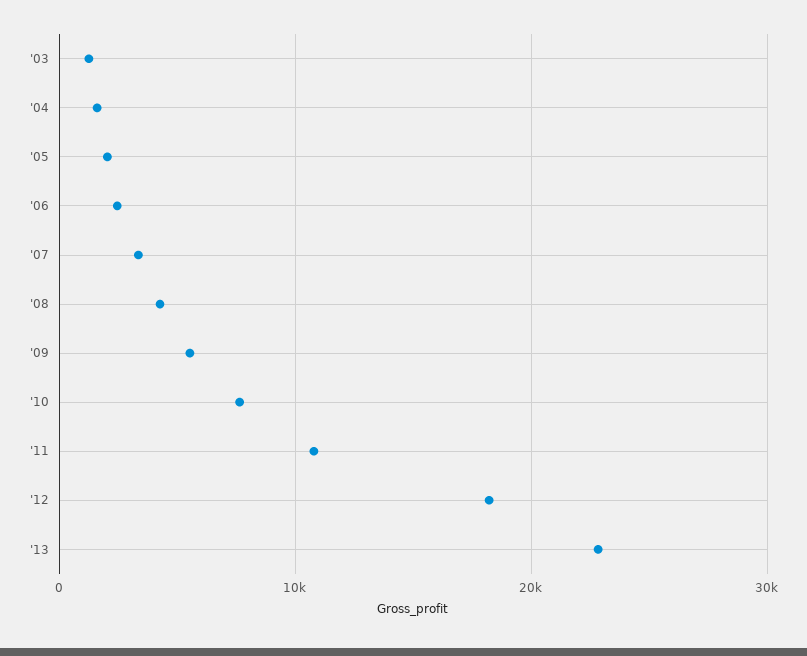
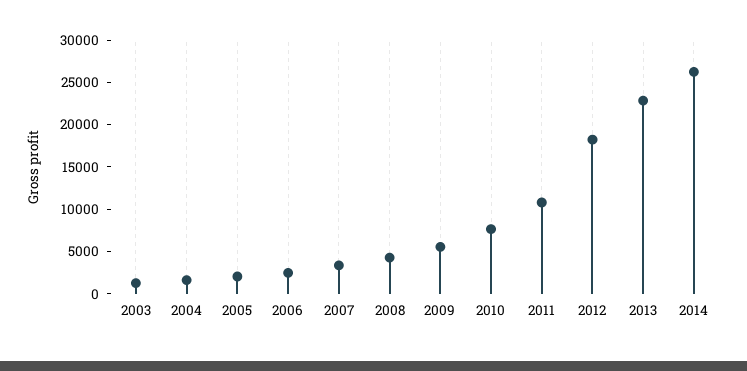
2014: none -> 26000

